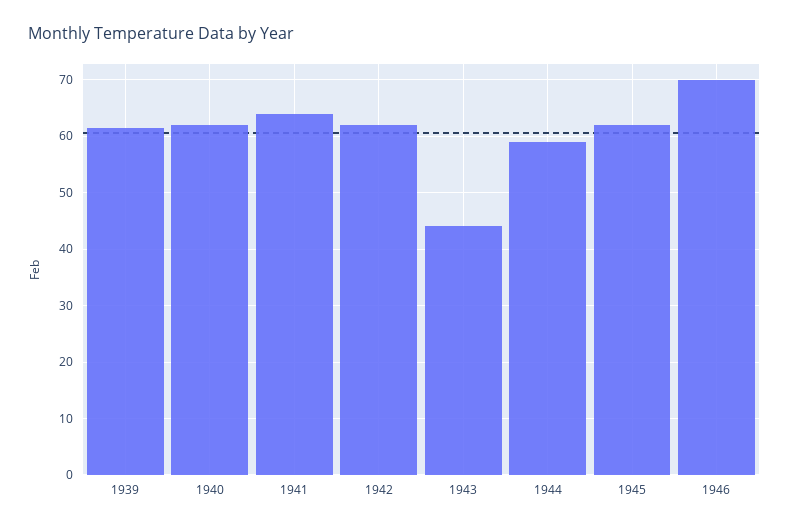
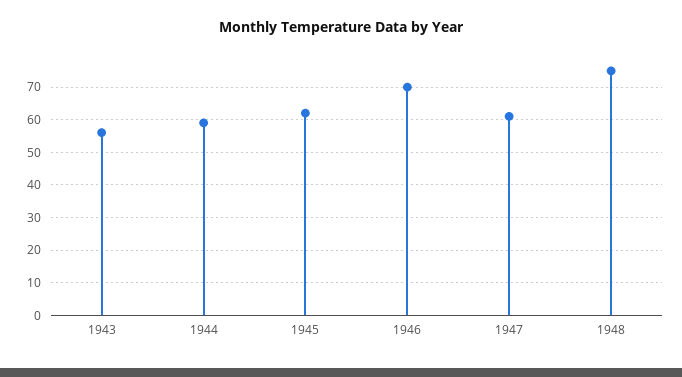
1939: 62 -> none
1940: 62 -> none
1941: 64 -> none
1942: 62 -> none
1943: 44 -> 55
1947: none -> 60
1948: none -> 75

